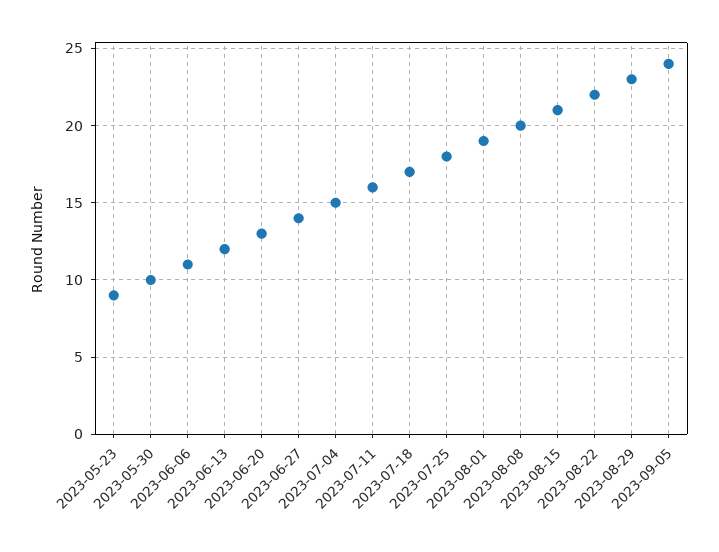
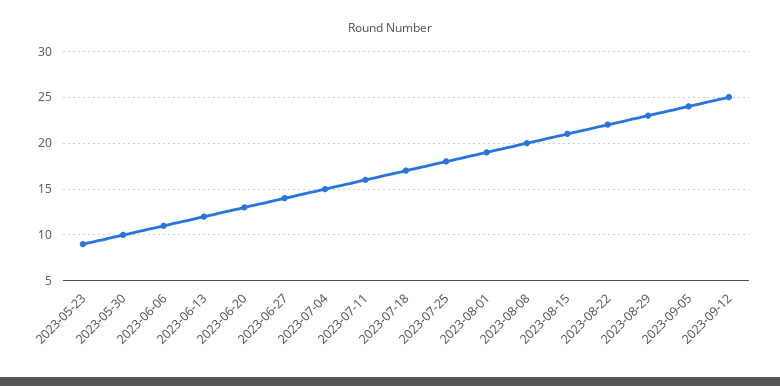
2023-09-12: none -> 25

